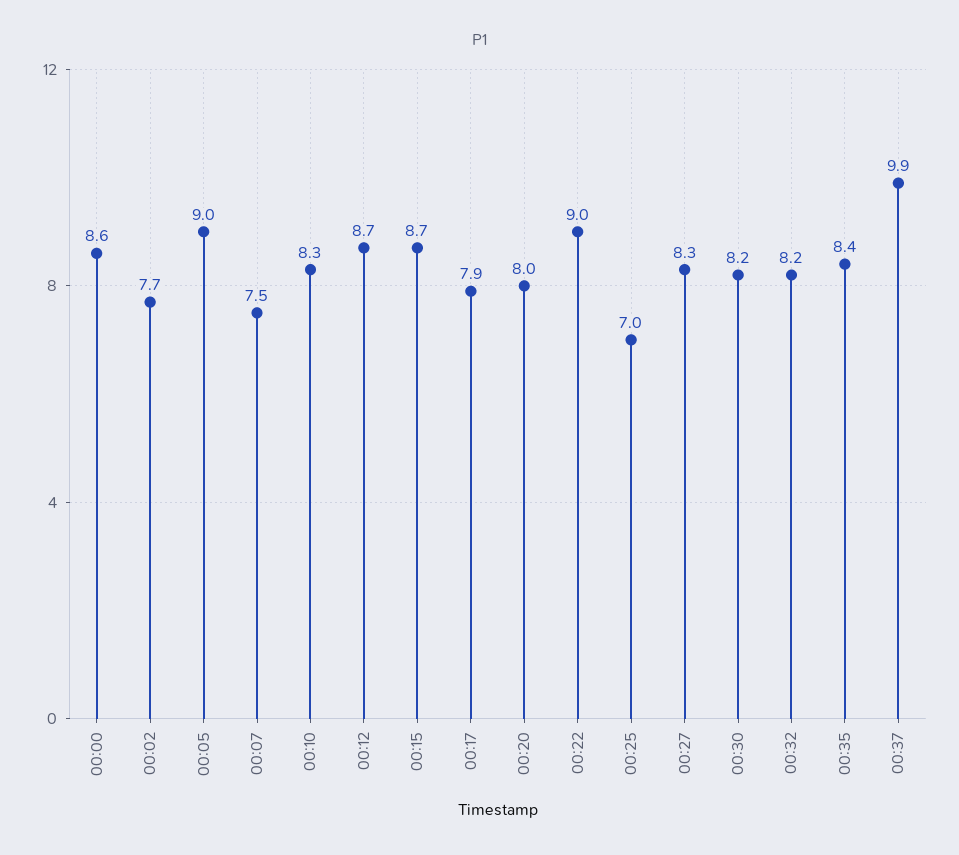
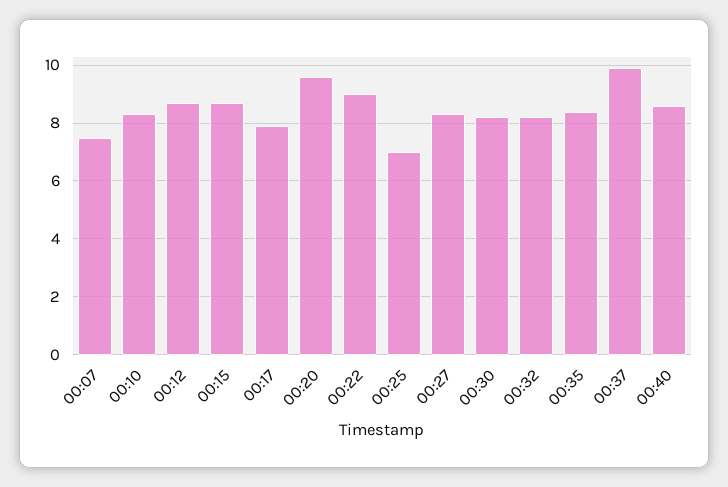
00:00: 8.6 -> none
00:02: 7.7 -> none
00:05: 9 -> none
00:20: 8 -> 9.5
00:40: none -> 8.5

